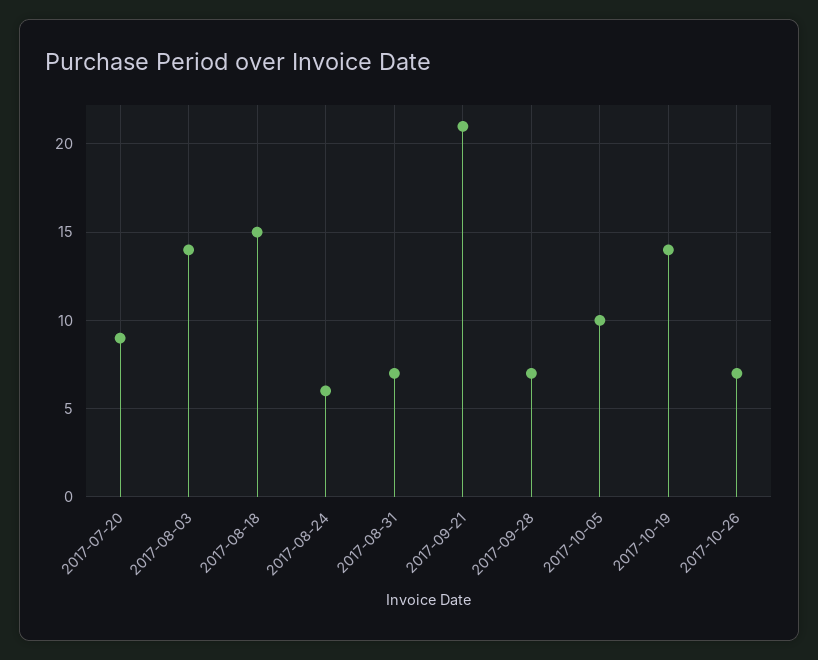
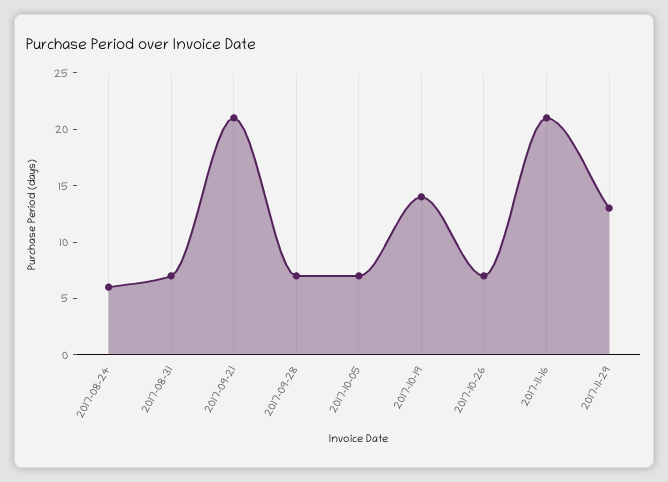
2017-07-20: 9 -> none
2017-08-03: 14 -> none
2017-08-18: 15 -> none
2017-10-05: 10 -> 7
2017-11-16: none -> 21
2017-11-29: none -> 13

